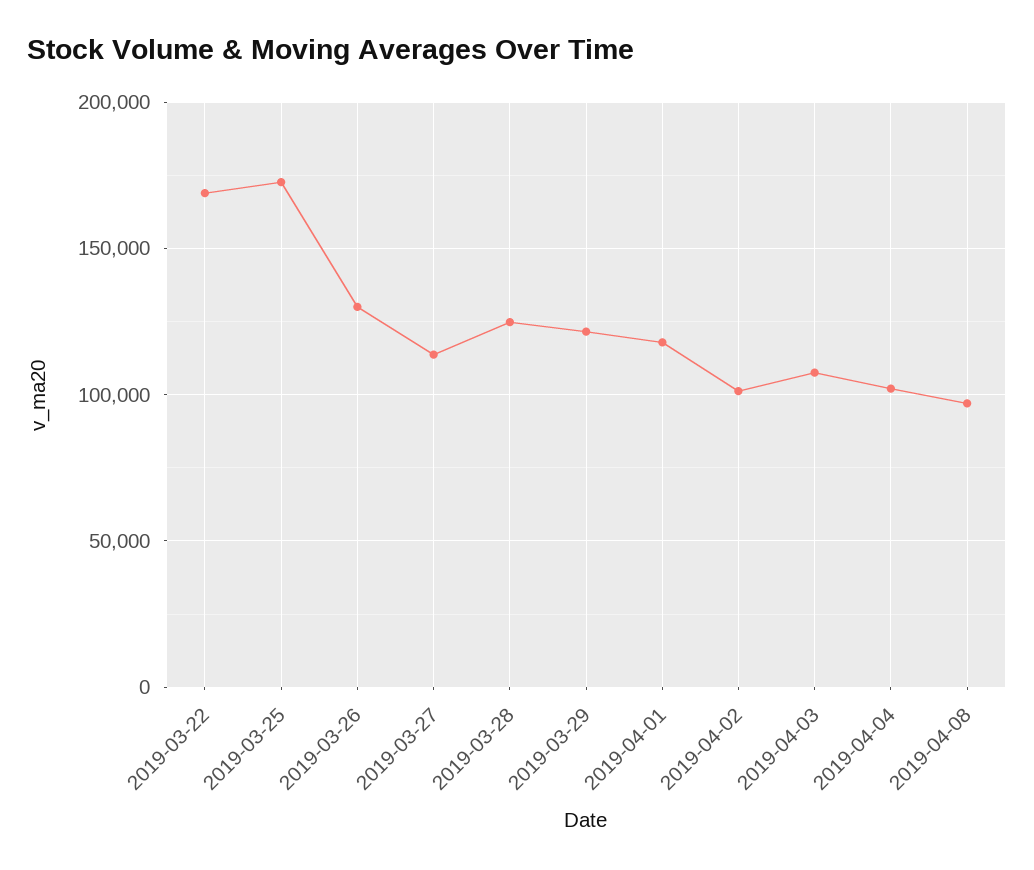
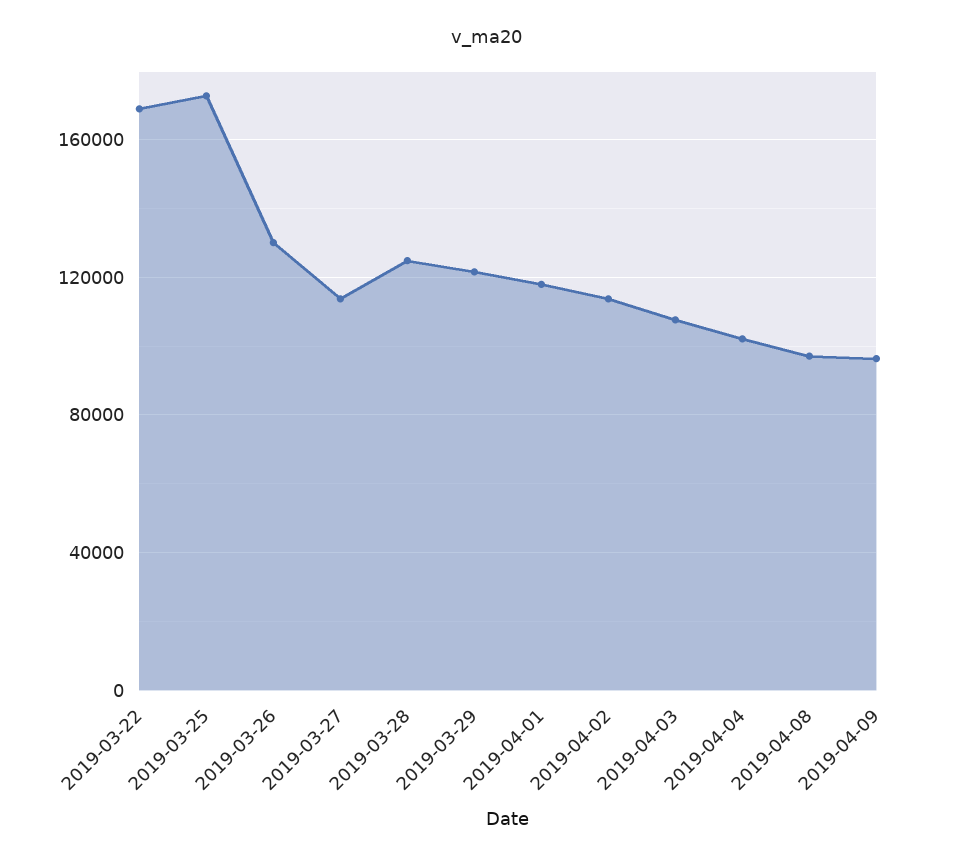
2019-04-02: 100000 -> 115000
2019-04-09: none -> 95000

